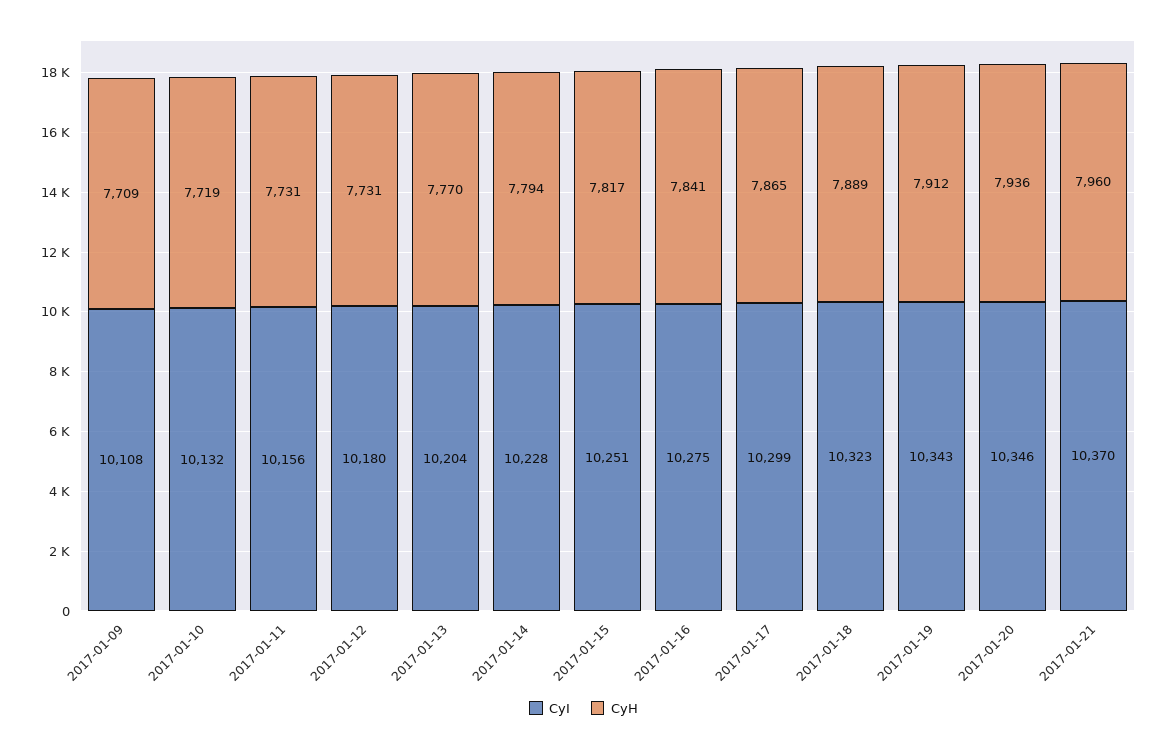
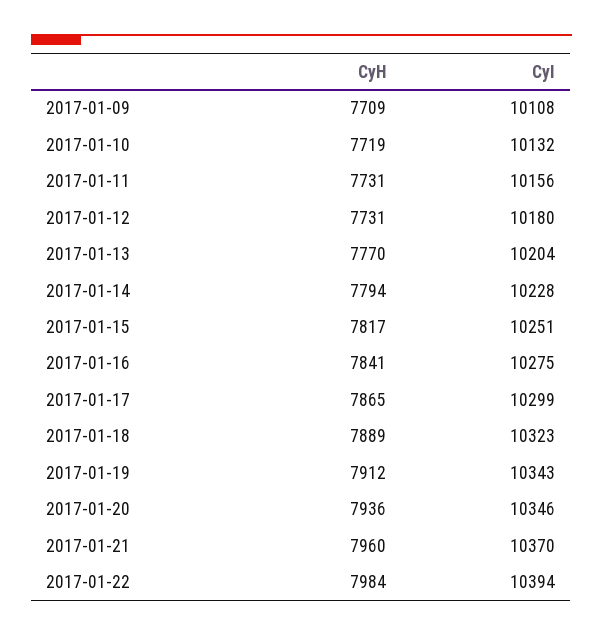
CyH, 2017-01-22: none -> 7984
CyI, 2017-01-22: none -> 10394

